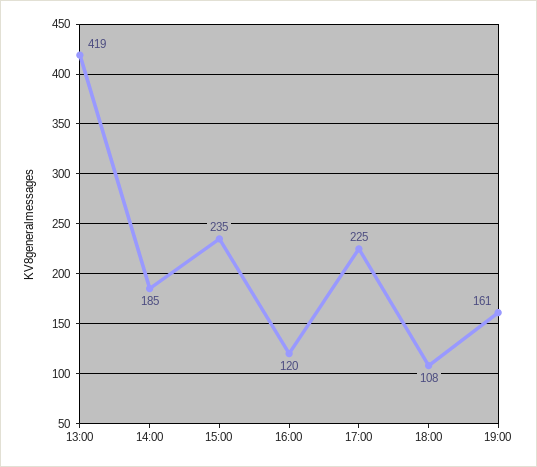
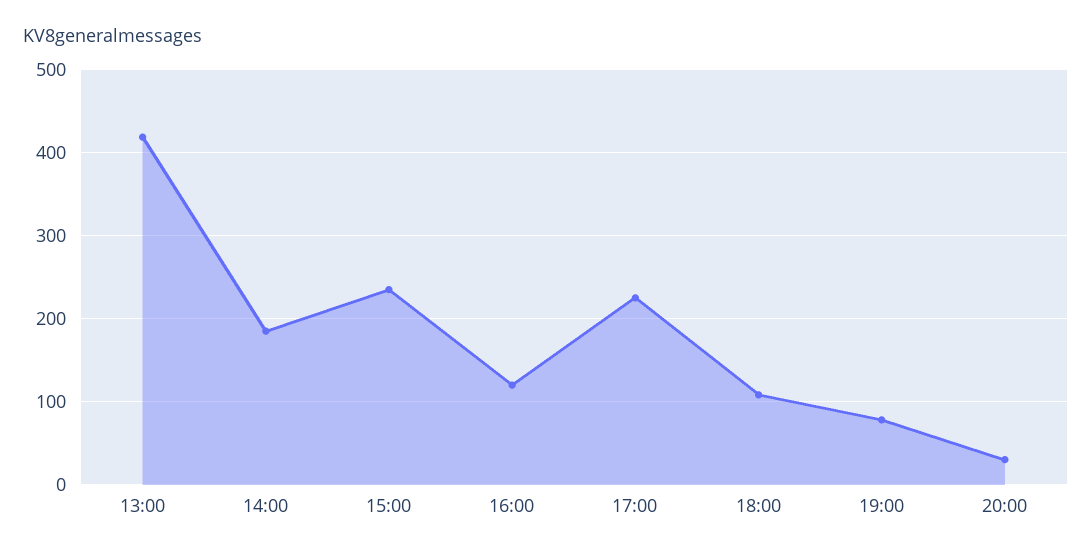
19:00: 161 -> 80
20:00: none -> 30

